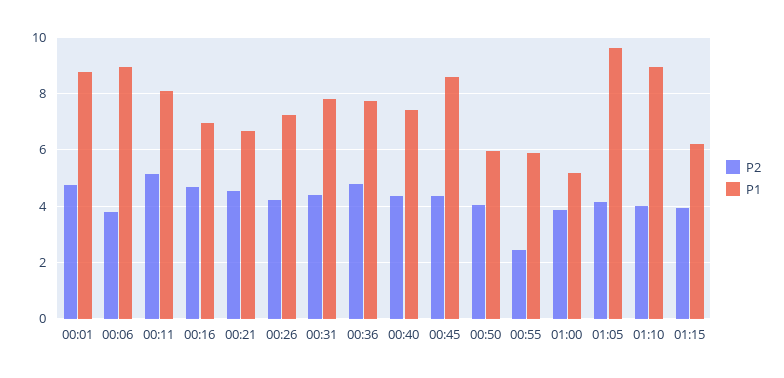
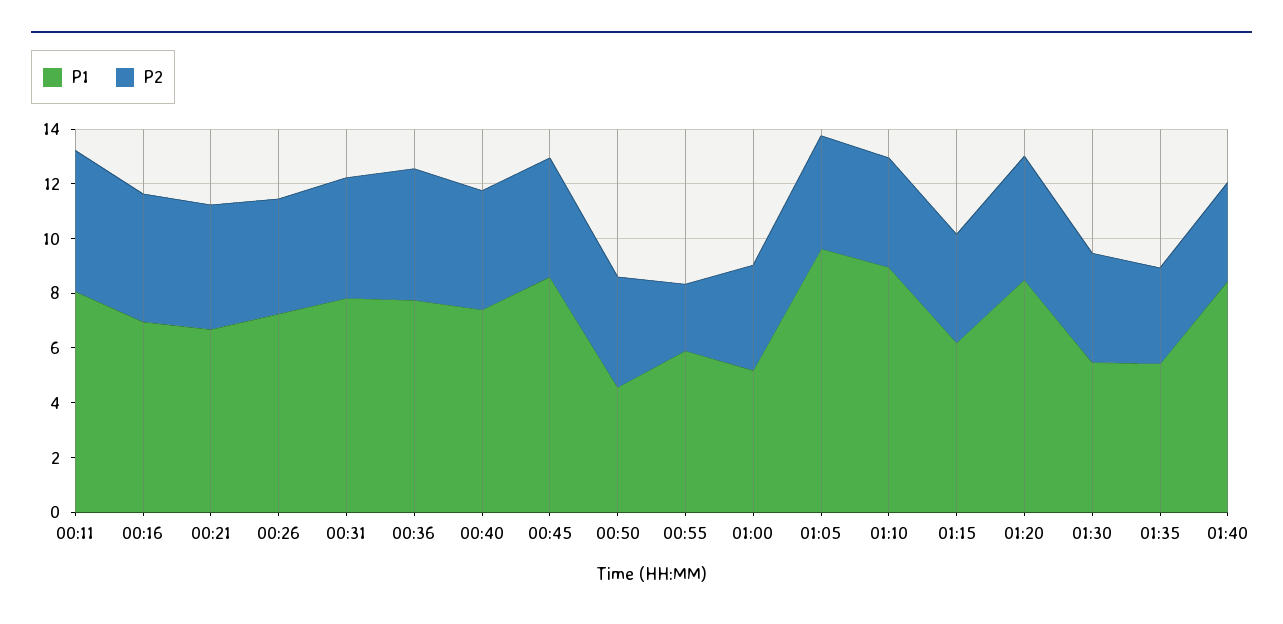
P2, 00:01: 4.75 -> none
P1, 00:01: 8.75 -> none
P2, 00:06: 3.75 -> none
P1, 00:06: 9 -> none
P1, 00:50: 6 -> 4.5
P1, 01:20: none -> 8.5
P2, 01:20: none -> 4.5
P1, 01:30: none -> 5.5
P2, 01:30: none -> 4
P1, 01:35: none -> 5.5
P2, 01:35: none -> 3.5
P1, 01:40: none -> 8.5
P2, 01:40: none -> 3.5

